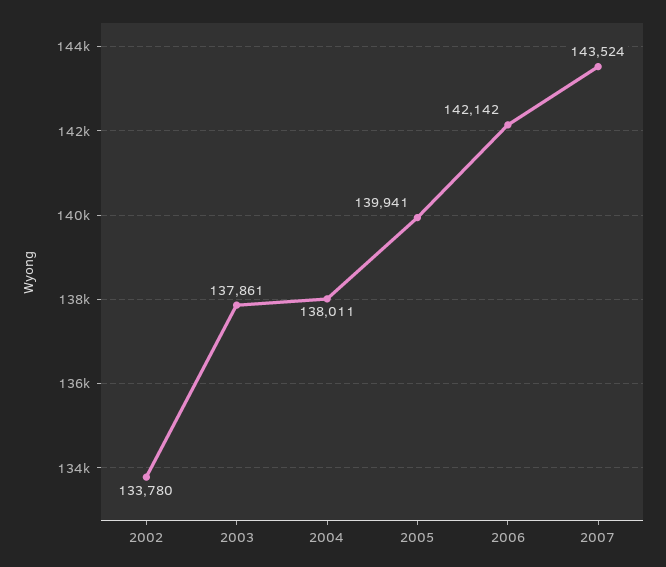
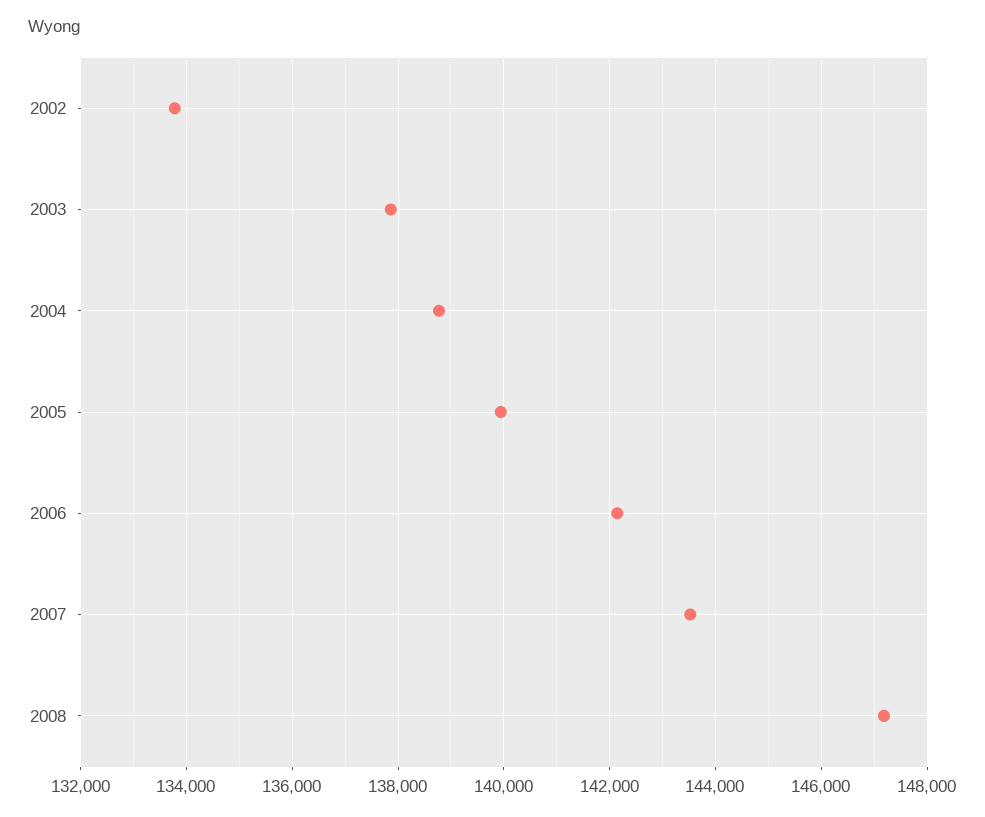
2004: 138011 -> 138800
2008: none -> 147200

